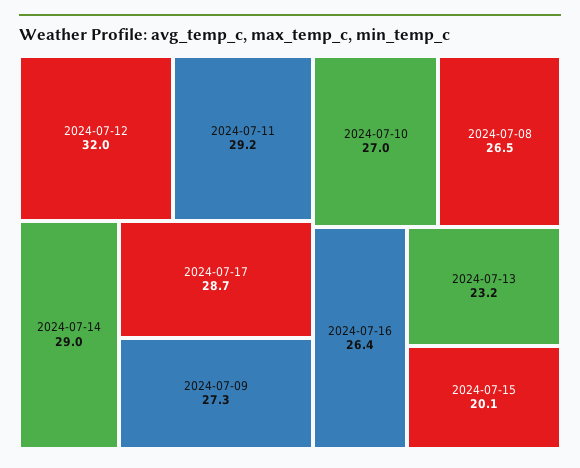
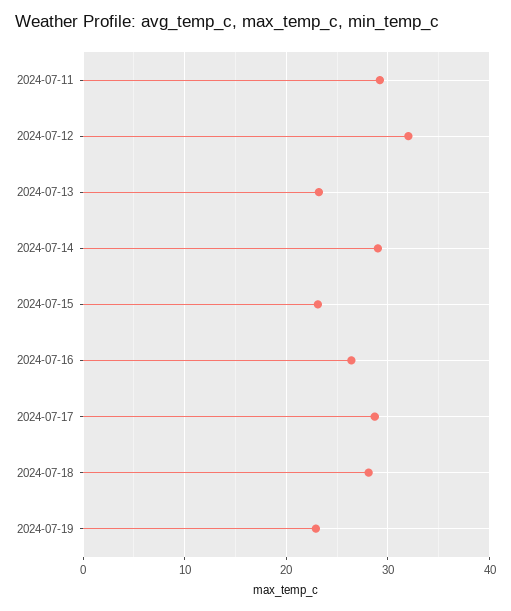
2024-07-09: 27.3 -> none
2024-07-10: 27 -> none
2024-07-08: 26.5 -> none
2024-07-15: 20.1 -> 23
2024-07-18: none -> 28
2024-07-19: none -> 23

